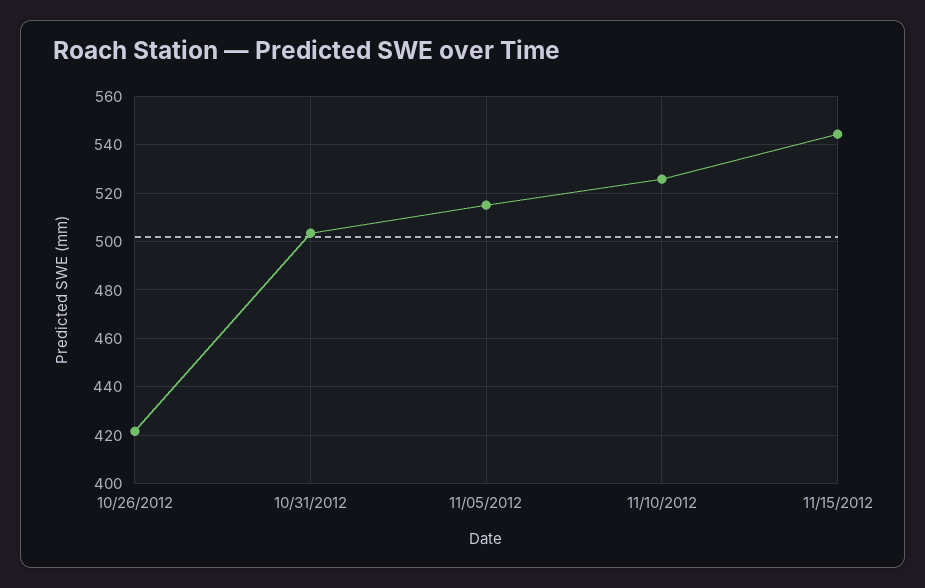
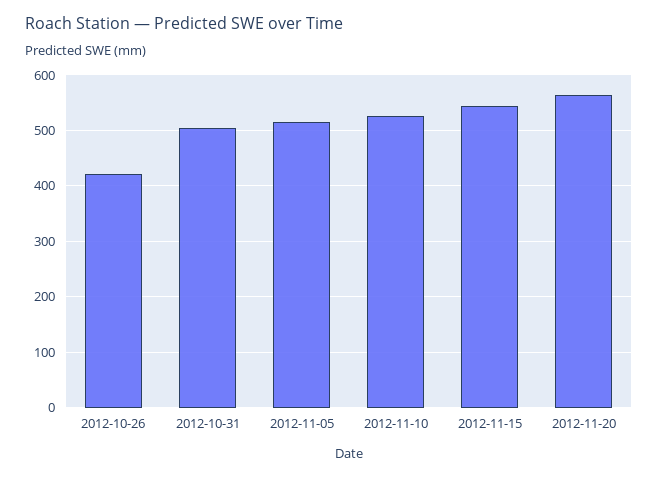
2012-11-20: none -> 560

